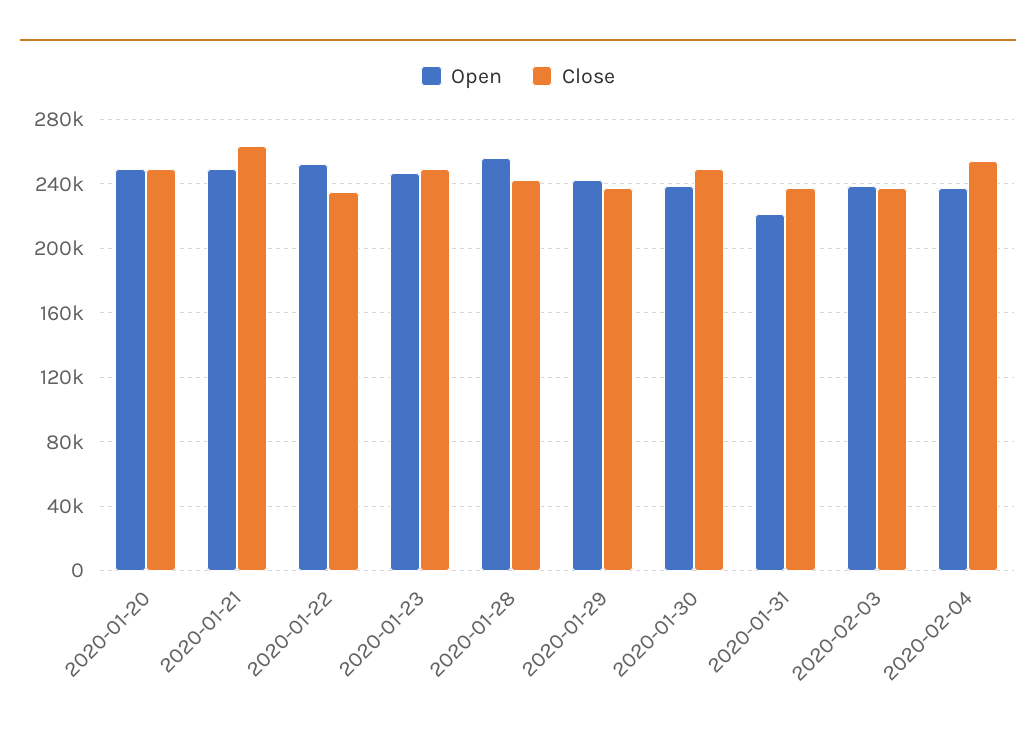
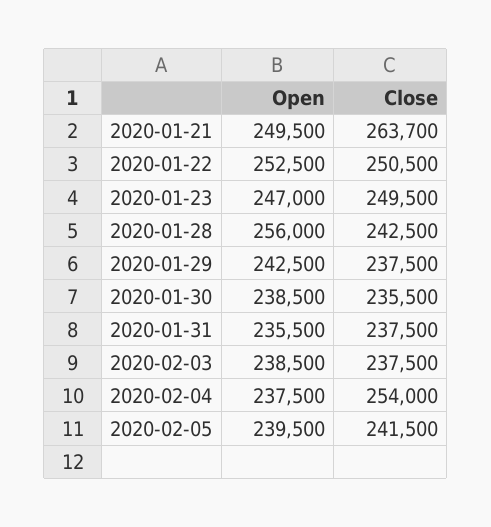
Open, 2020-01-20: 250000 -> none
Close, 2020-01-20: 250000 -> none
Close, 2020-01-22: 235000 -> 250500
Close, 2020-01-30: 250000 -> 235500
Open, 2020-01-31: 220000 -> 235500
Open, 2020-02-05: none -> 239500
Close, 2020-02-05: none -> 241500

